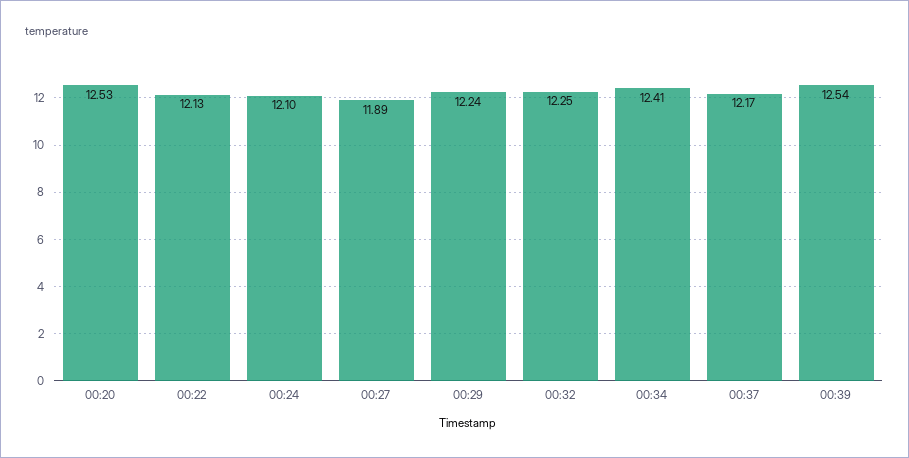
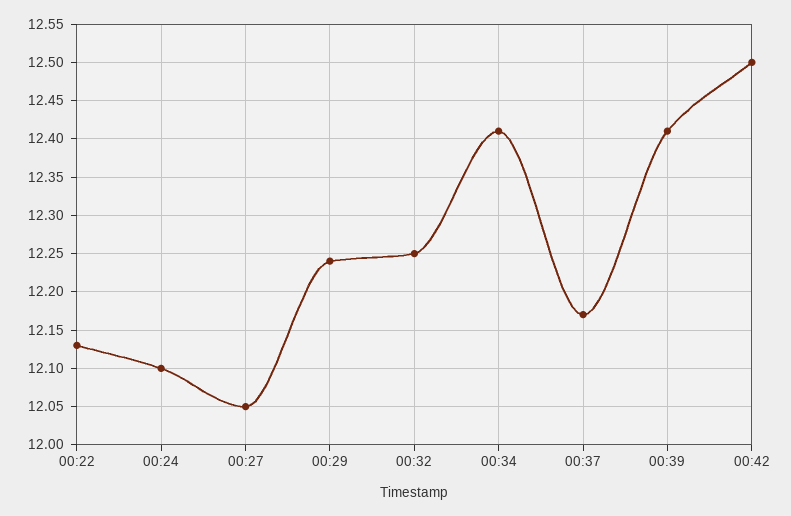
00:20: 12.53 -> none
00:27: 11.89 -> 12.05
00:39: 12.54 -> 12.41
00:42: none -> 12.5

